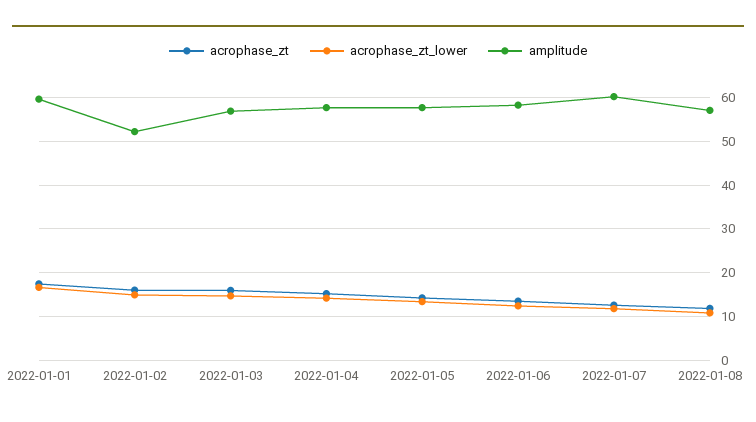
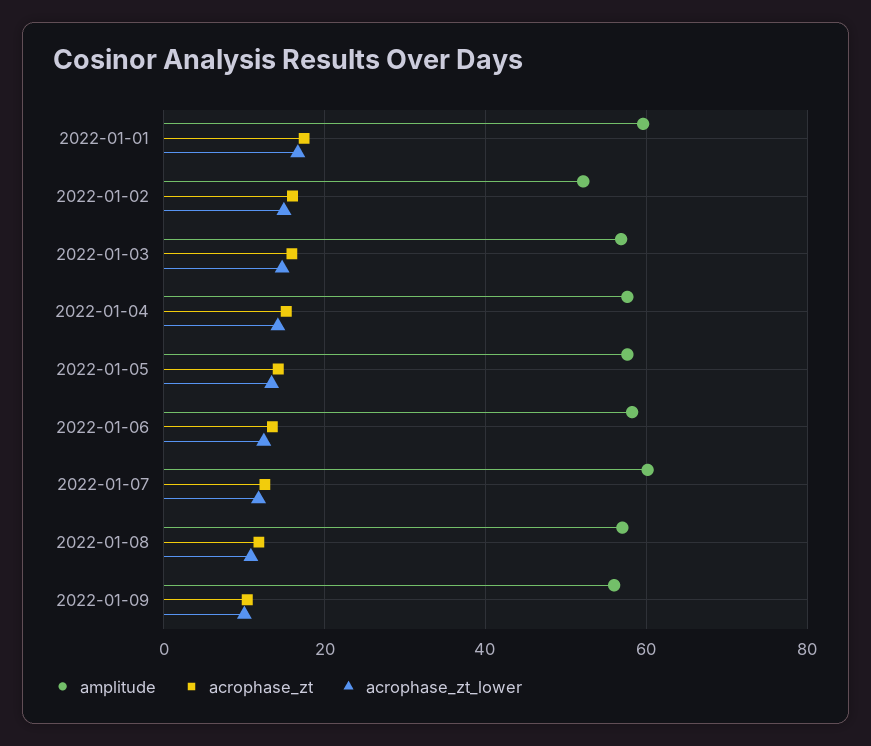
amplitude, 2022-01-09: none -> 56
acrophase_zt, 2022-01-09: none -> 10
acrophase_zt_lower, 2022-01-09: none -> 10

